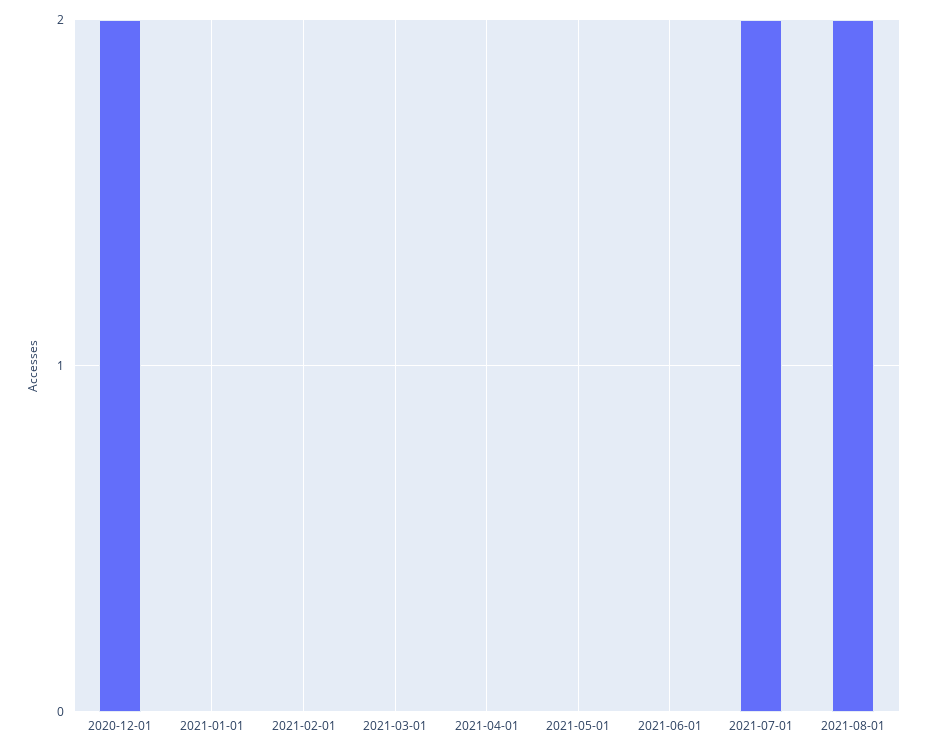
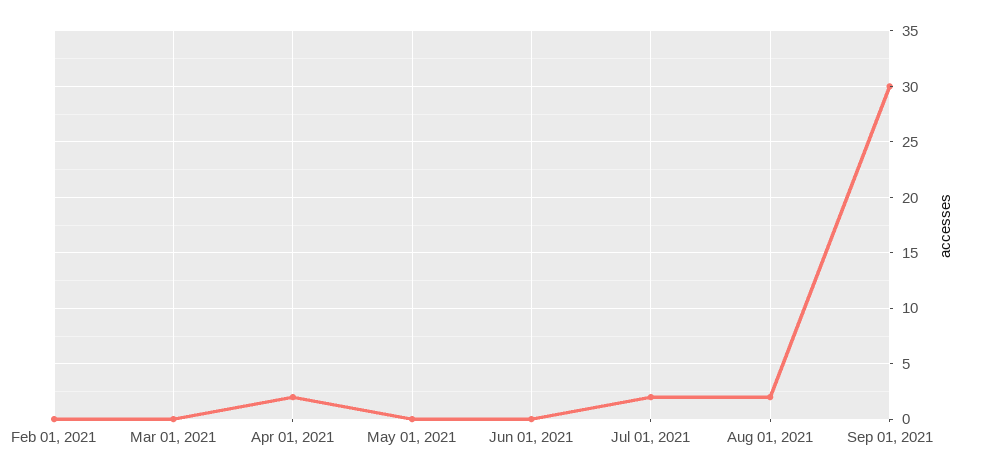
2020-12-01: 2 -> none
2021-01-01: 0 -> none
2021-04-01: 0 -> 2
Sep 01, 2021: none -> 30

